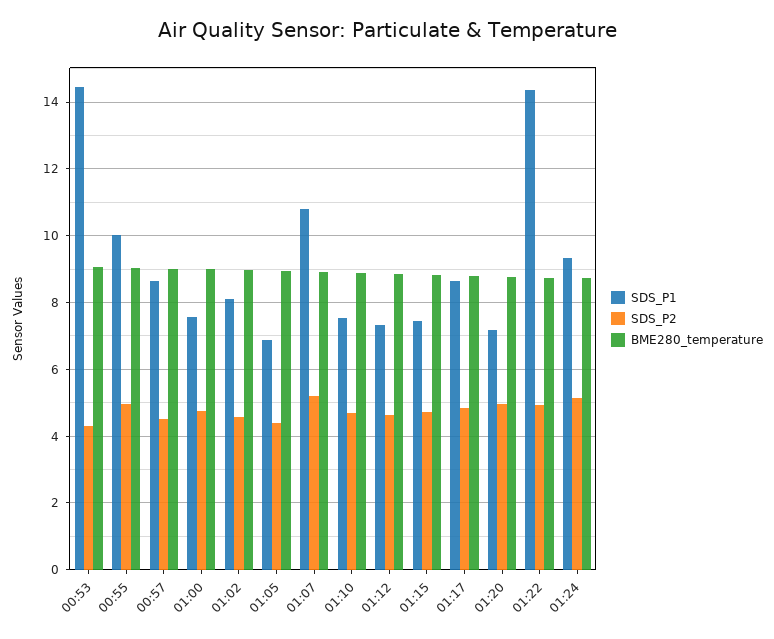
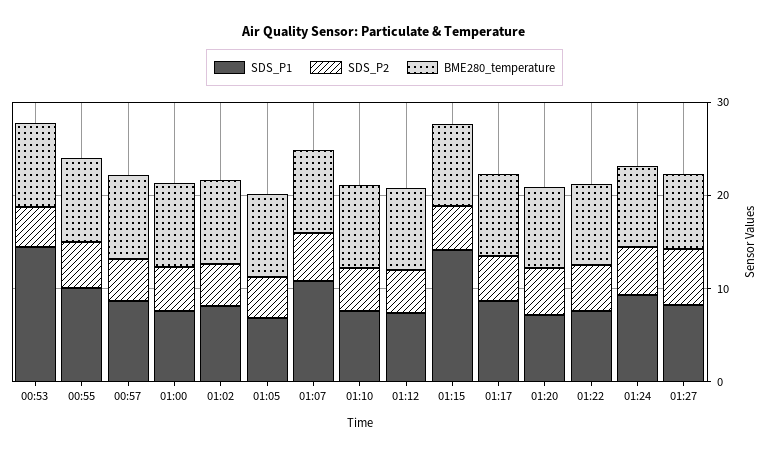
SDS_P1, 01:15: 7.4 -> 14
SDS_P1, 01:22: 14.4 -> 8
SDS_P1, 01:27: none -> 8
SDS_P2, 01:27: none -> 6
BME280_temperature, 01:27: none -> 8

